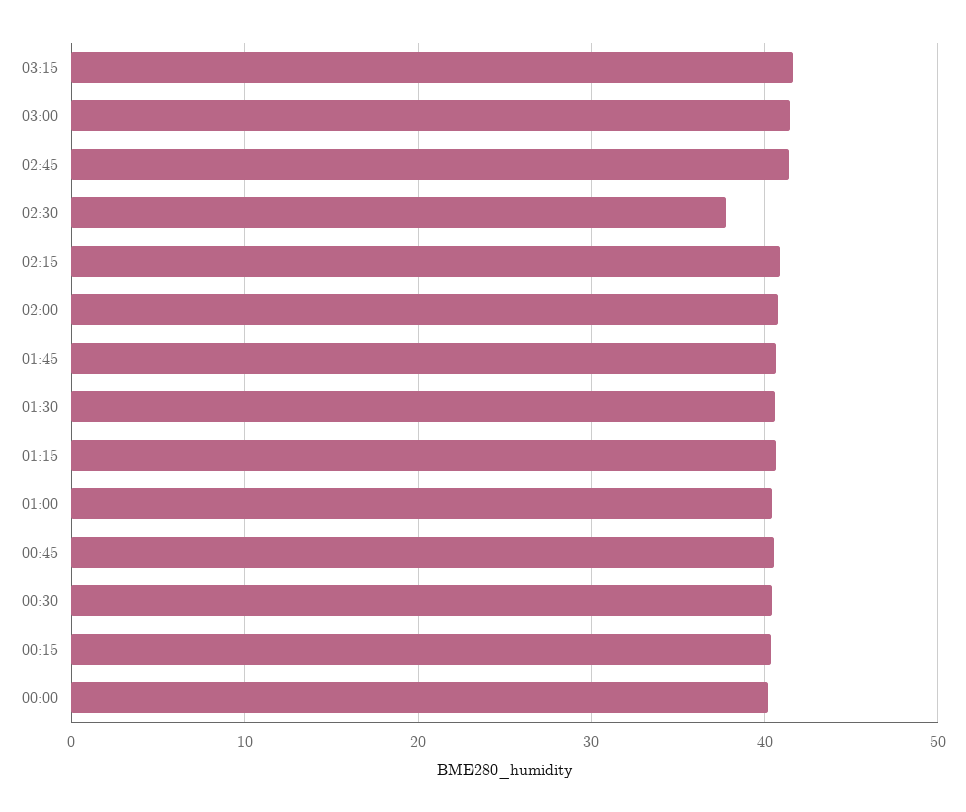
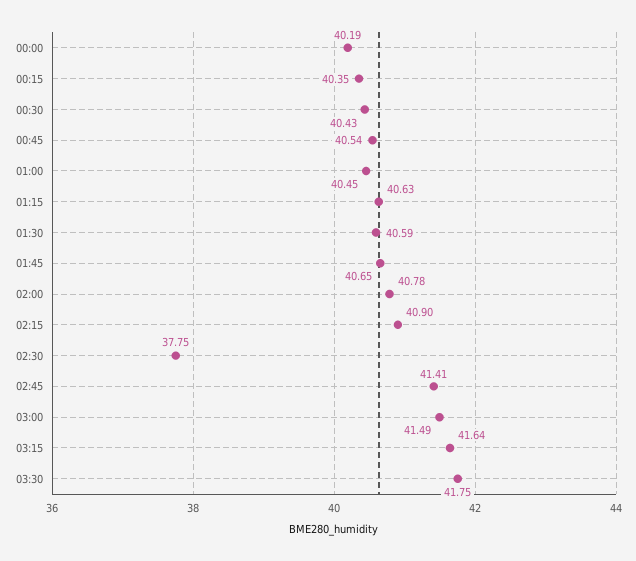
03:30: none -> 41.75

